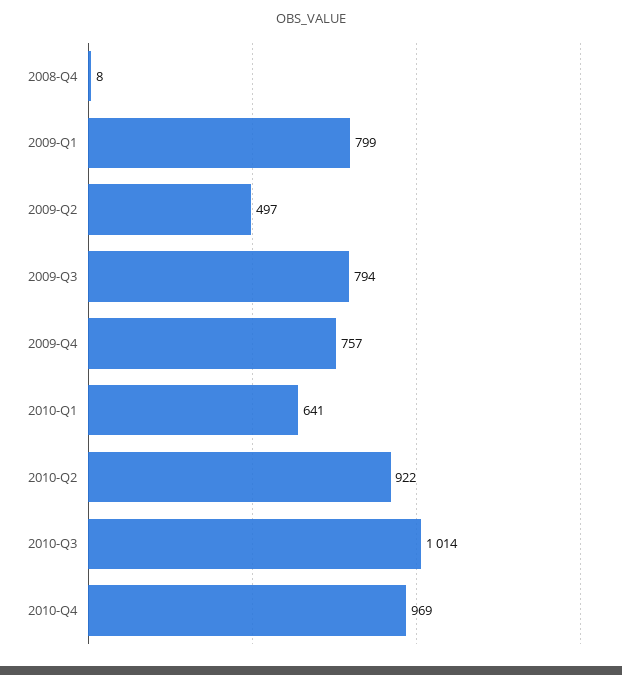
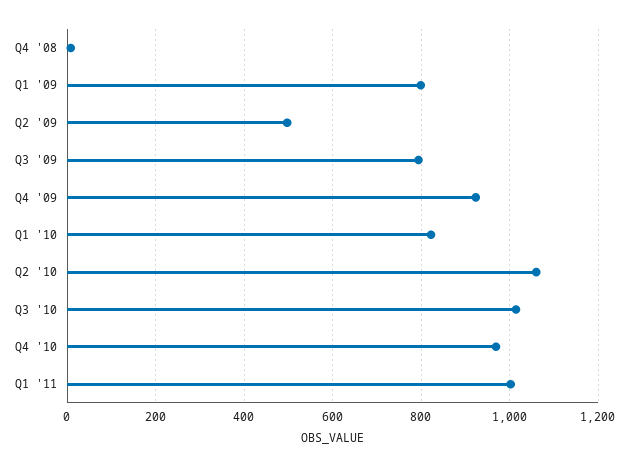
2009-Q4: 757 -> 920
2010-Q1: 641 -> 820
2010-Q2: 922 -> 1060
Q1 '11: none -> 1000

